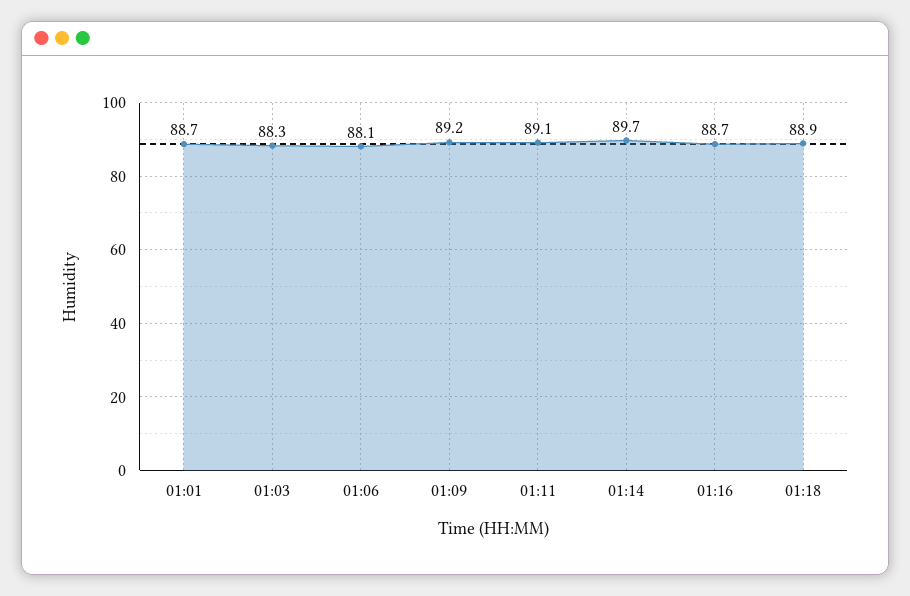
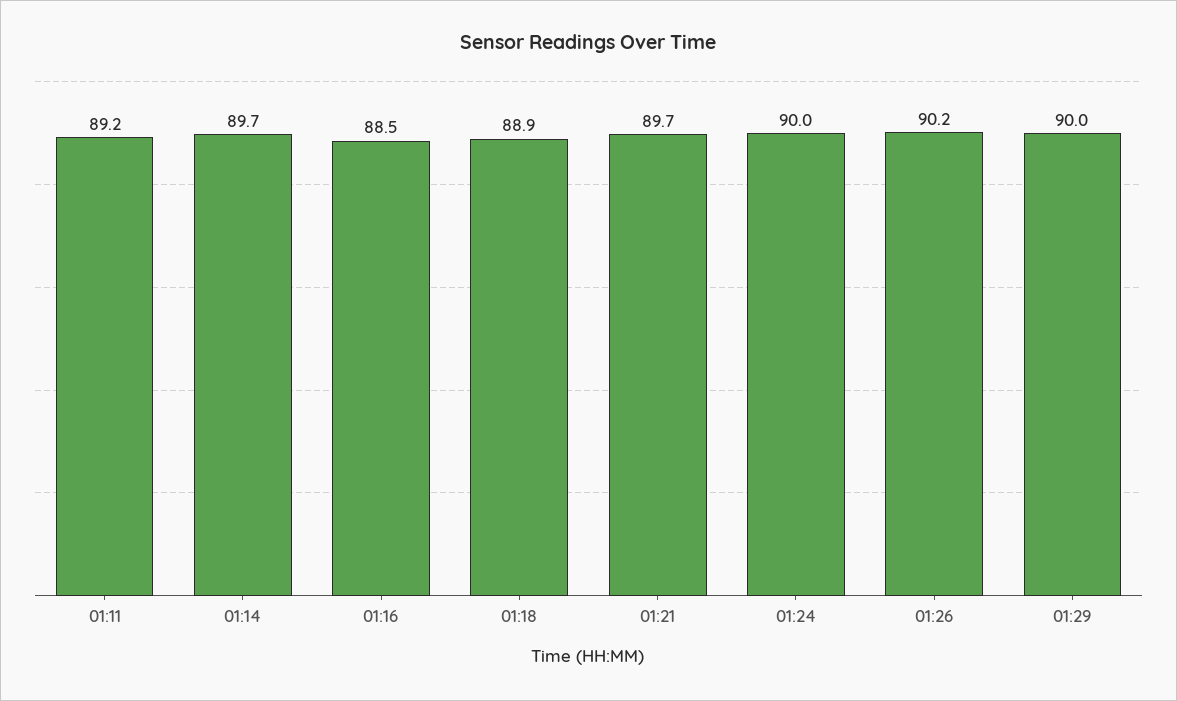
01:01: 88.7 -> none
01:03: 88.3 -> none
01:06: 88.1 -> none
01:09: 89.2 -> none
01:11: 89.1 -> 89.2
01:16: 88.7 -> 88.5
01:21: none -> 89.7
01:24: none -> 90
01:26: none -> 90.2
01:29: none -> 90

